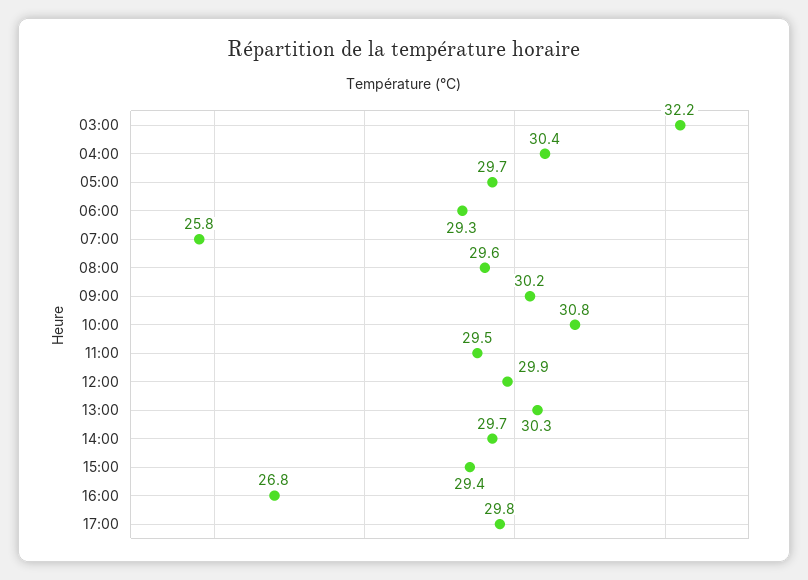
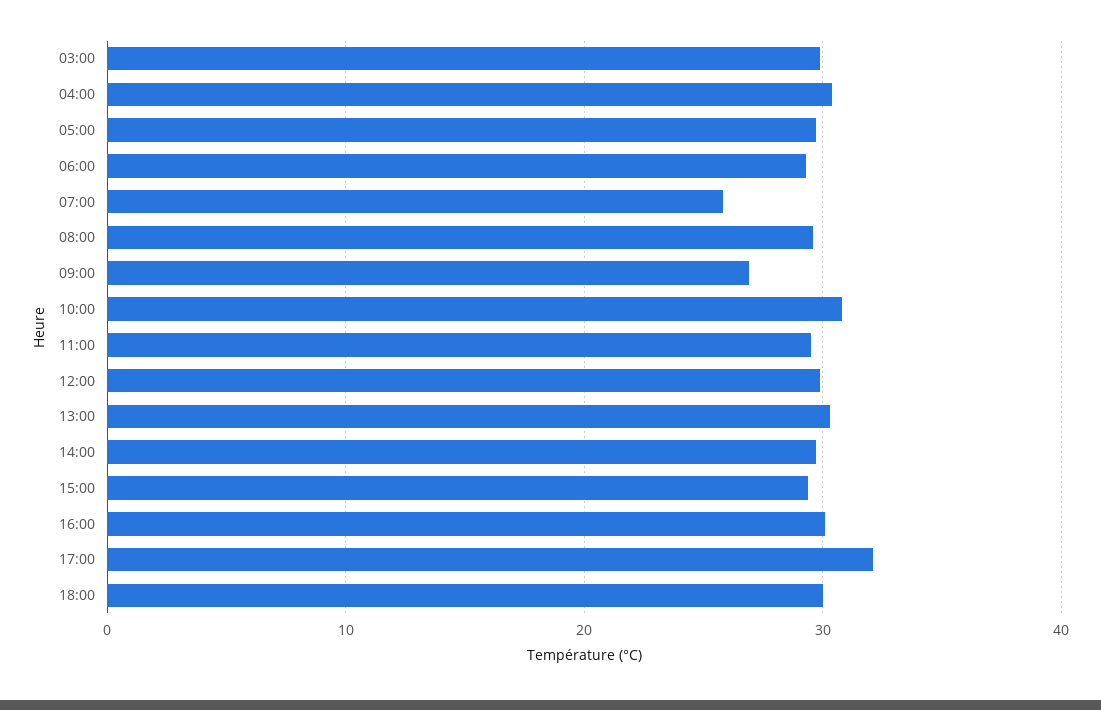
03:00: 32.2 -> 30
09:00: 30.2 -> 27
16:00: 26.8 -> 30
17:00: 29.8 -> 32
18:00: none -> 30

